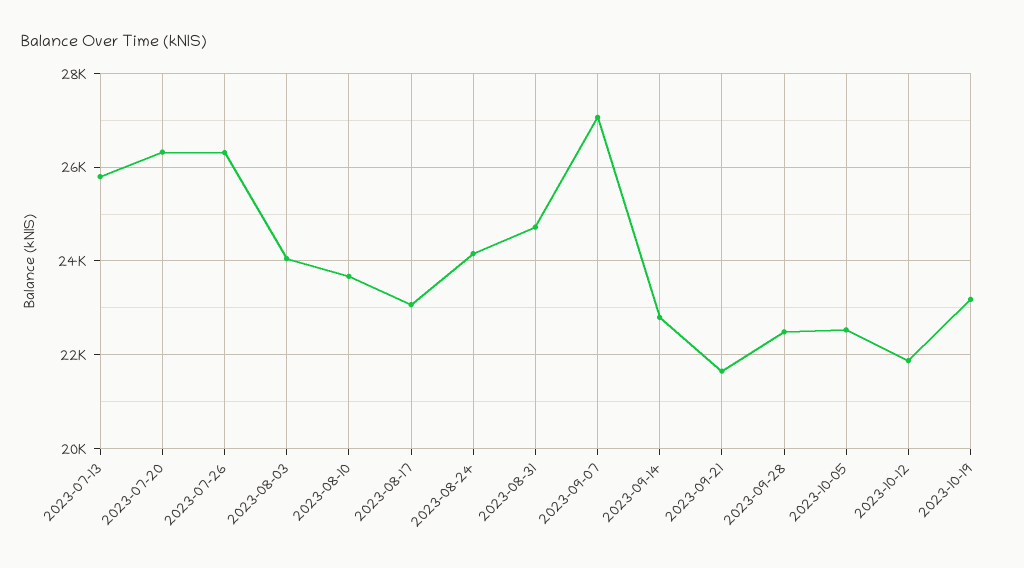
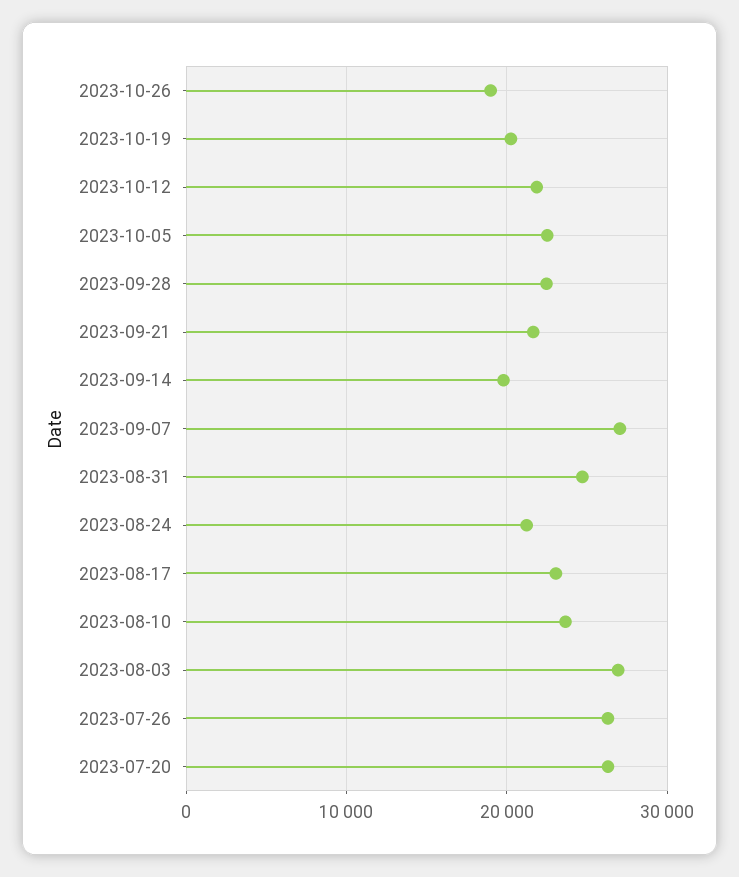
2023-07-13: 25800 -> none
2023-08-03: 24000 -> 27000
2023-08-24: 24200 -> 21000
2023-09-14: 22800 -> 20000
2023-10-19: 23200 -> 20000
2023-10-26: none -> 19000

